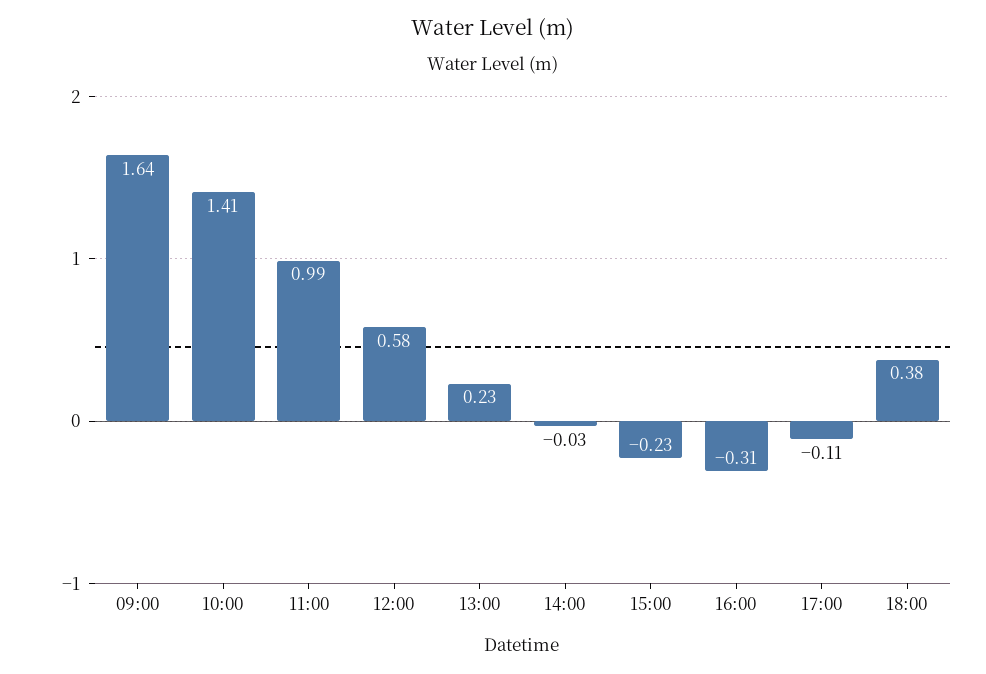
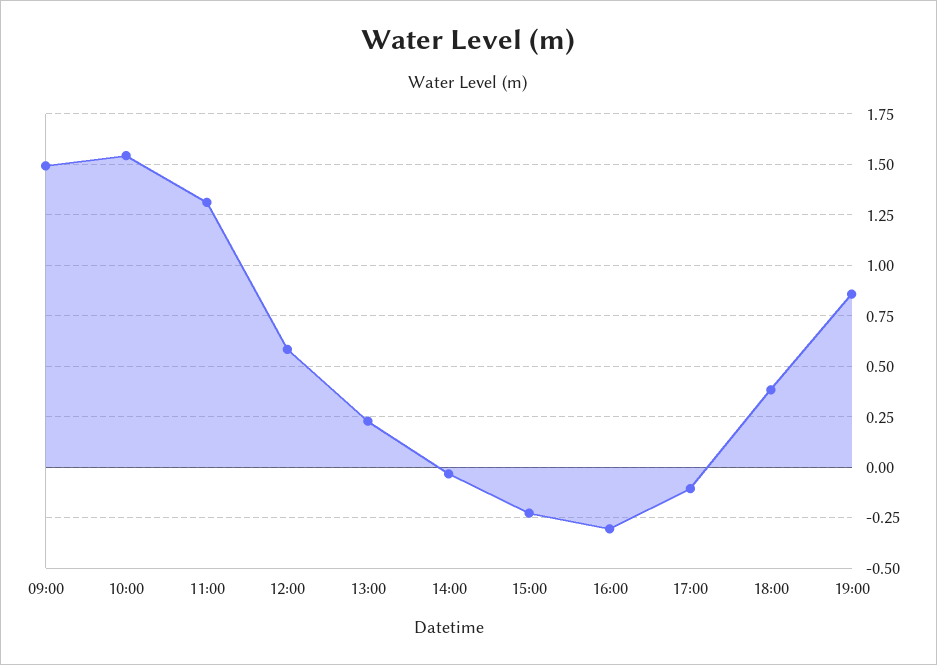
09:00: 1.64 -> 1.5
10:00: 1.41 -> 1.55
11:00: 0.99 -> 1.3
19:00: none -> 0.85

